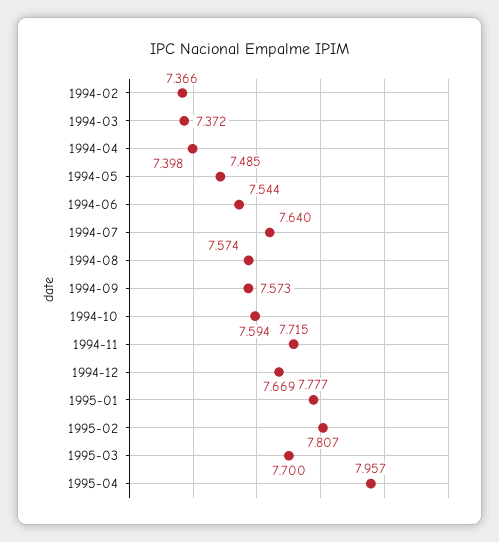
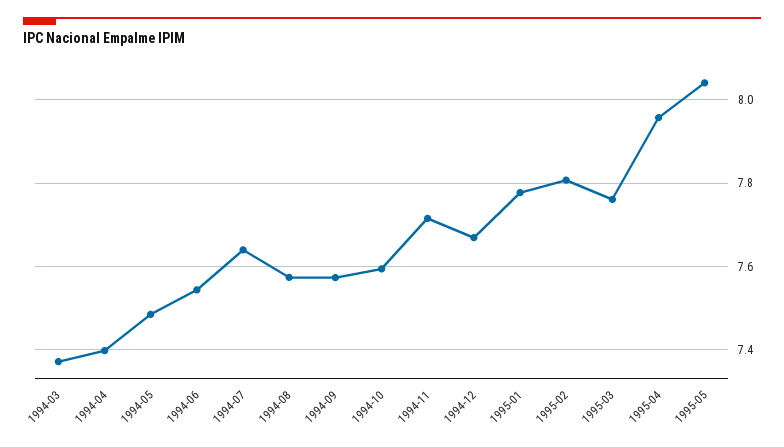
1994-02: 7.366 -> none
1995-03: 7.7 -> 7.76
1995-05: none -> 8.04

